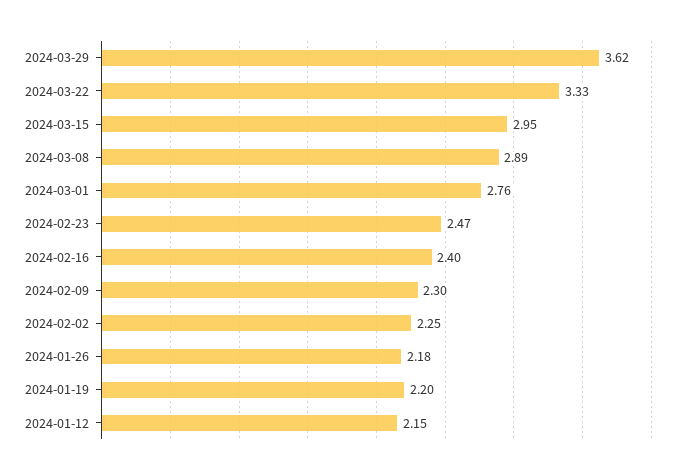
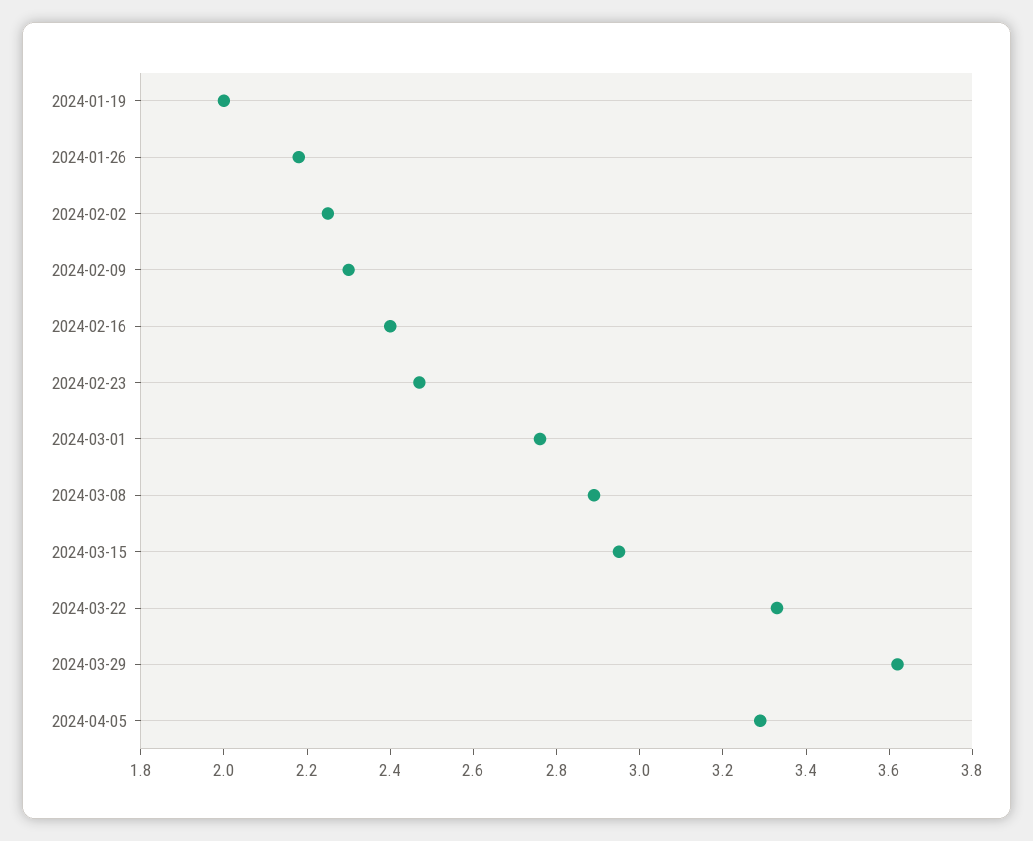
2024-01-19: 2.2 -> 2
2024-01-12: 2.15 -> none
2024-04-05: none -> 3.3

